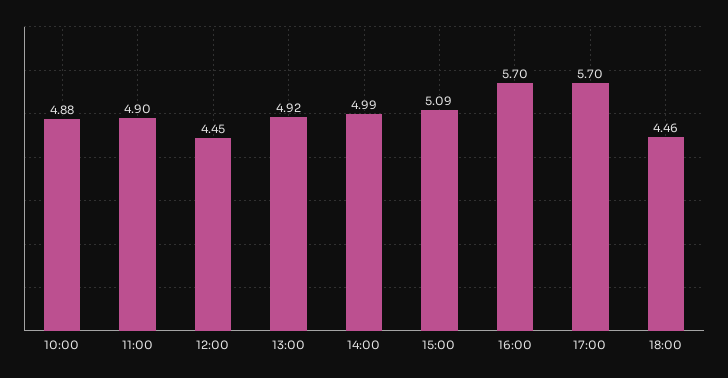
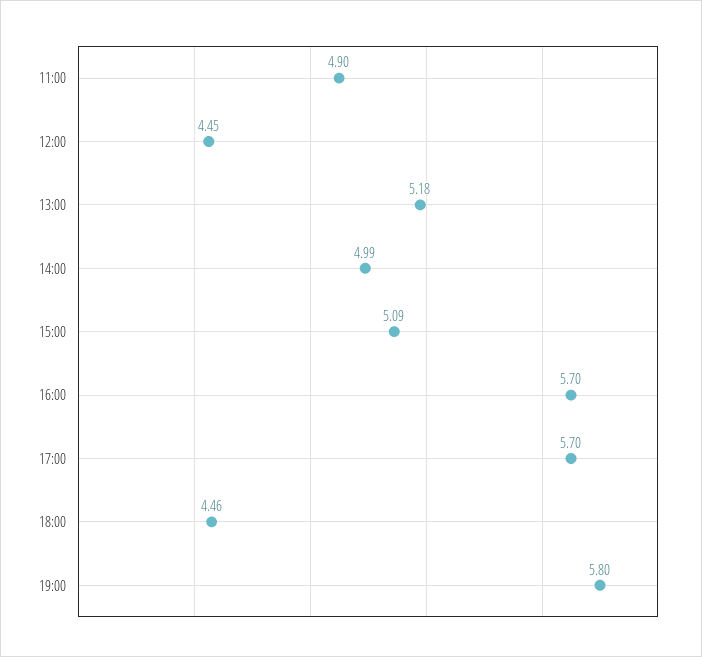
10:00: 4.88 -> none
13:00: 4.92 -> 5.18
19:00: none -> 5.8

